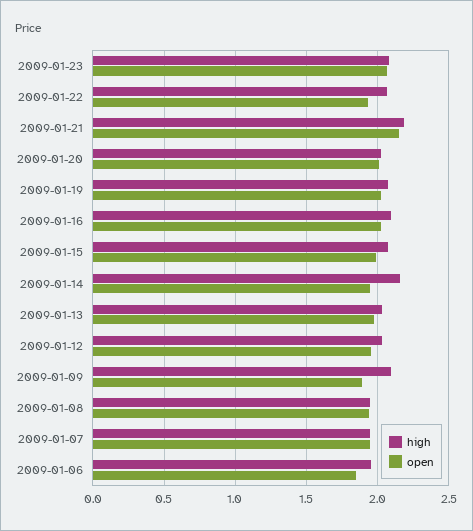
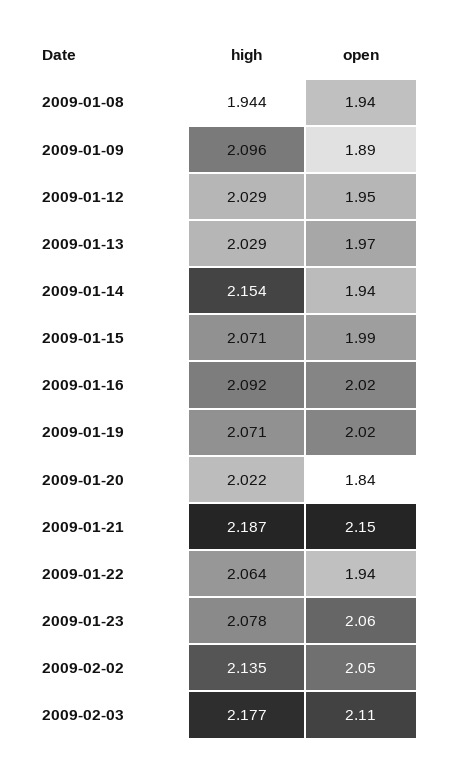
open, 2009-01-20: 2 -> 1.84
high, 2009-01-07: 1.95 -> none
open, 2009-01-07: 1.95 -> none
high, 2009-01-06: 1.95 -> none
open, 2009-01-06: 1.85 -> none
high, 2009-02-02: none -> 2.135
open, 2009-02-02: none -> 2.05
high, 2009-02-03: none -> 2.177
open, 2009-02-03: none -> 2.11

